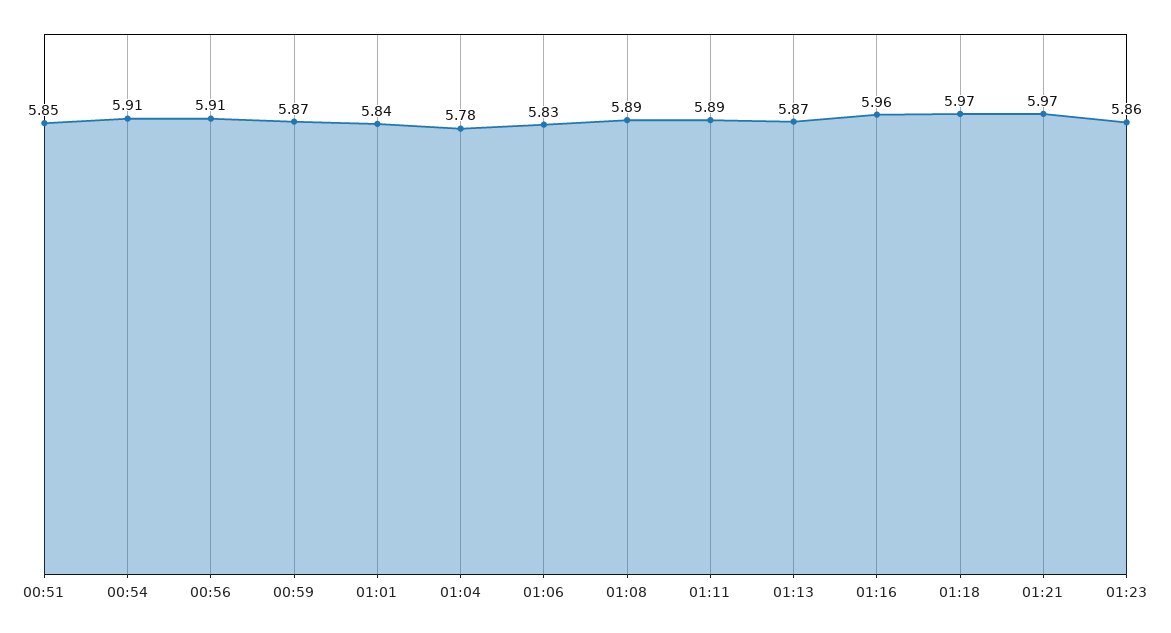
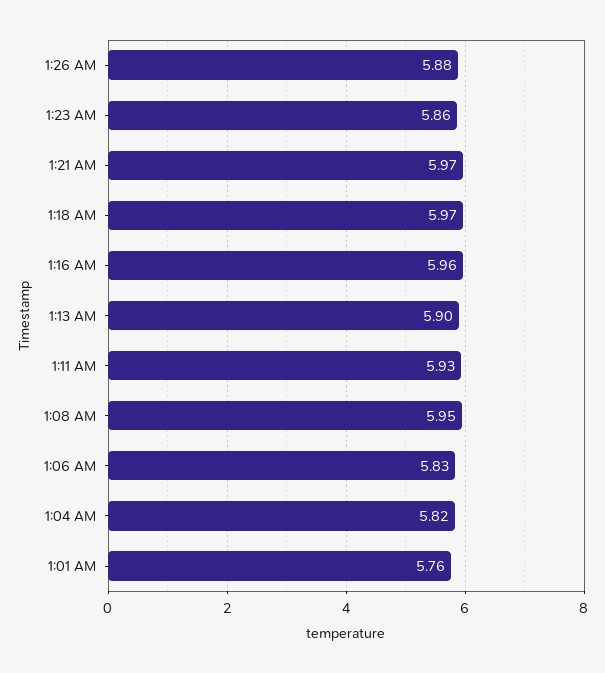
00:51: 5.85 -> none
00:54: 5.91 -> none
00:56: 5.91 -> none
00:59: 5.87 -> none
01:01: 5.84 -> 5.76
01:04: 5.78 -> 5.82
01:08: 5.89 -> 5.95
01:11: 5.89 -> 5.93
01:13: 5.87 -> 5.9
1:26 AM: none -> 5.88

